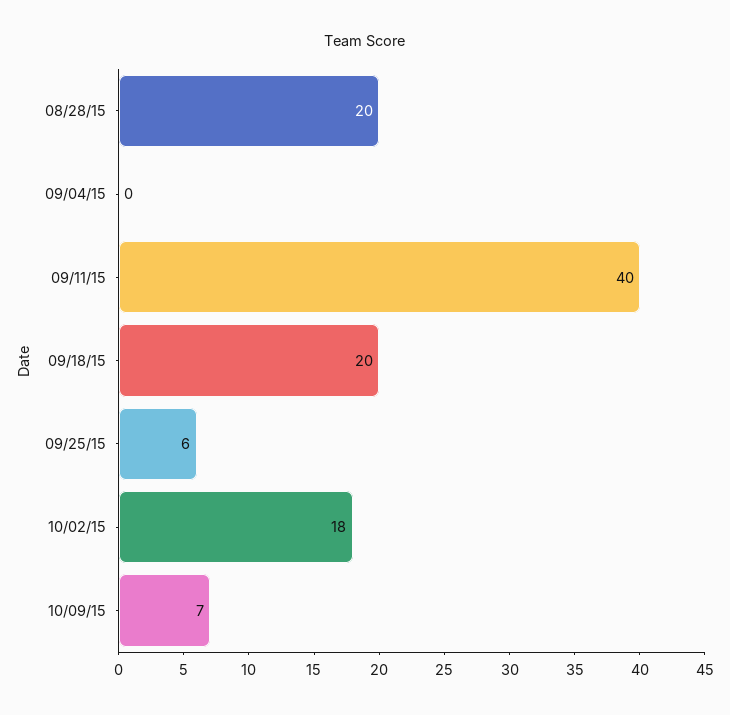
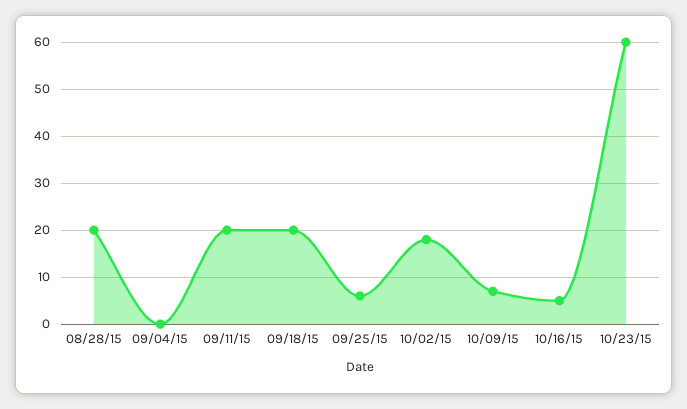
09/11/15: 40 -> 20
10/16/15: none -> 5
10/23/15: none -> 60

